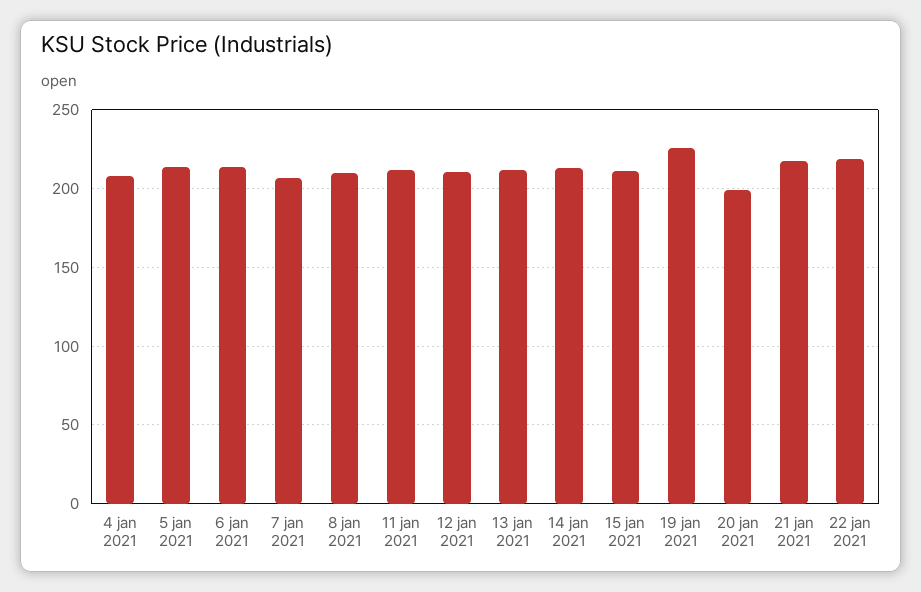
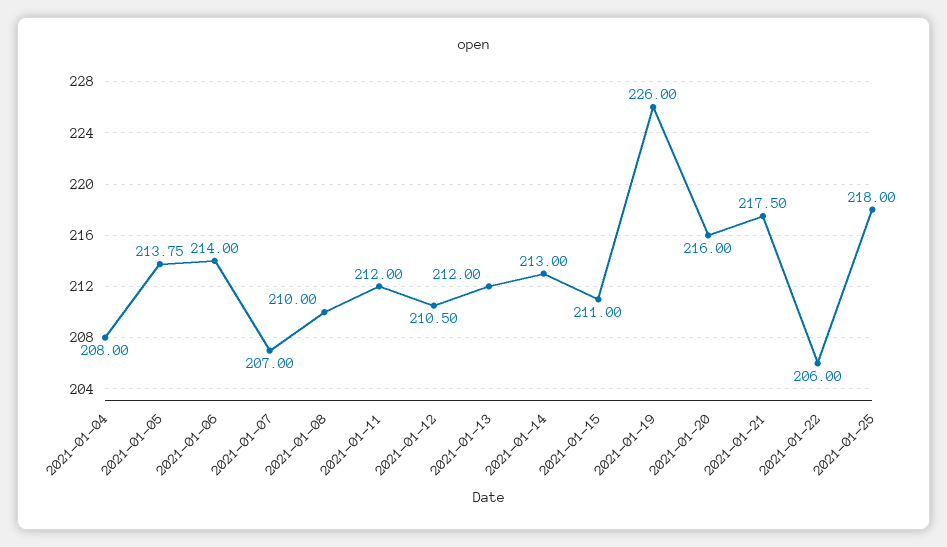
20 jan 2021: 200 -> 216
22 jan 2021: 220 -> 206
2021-01-25: none -> 218

